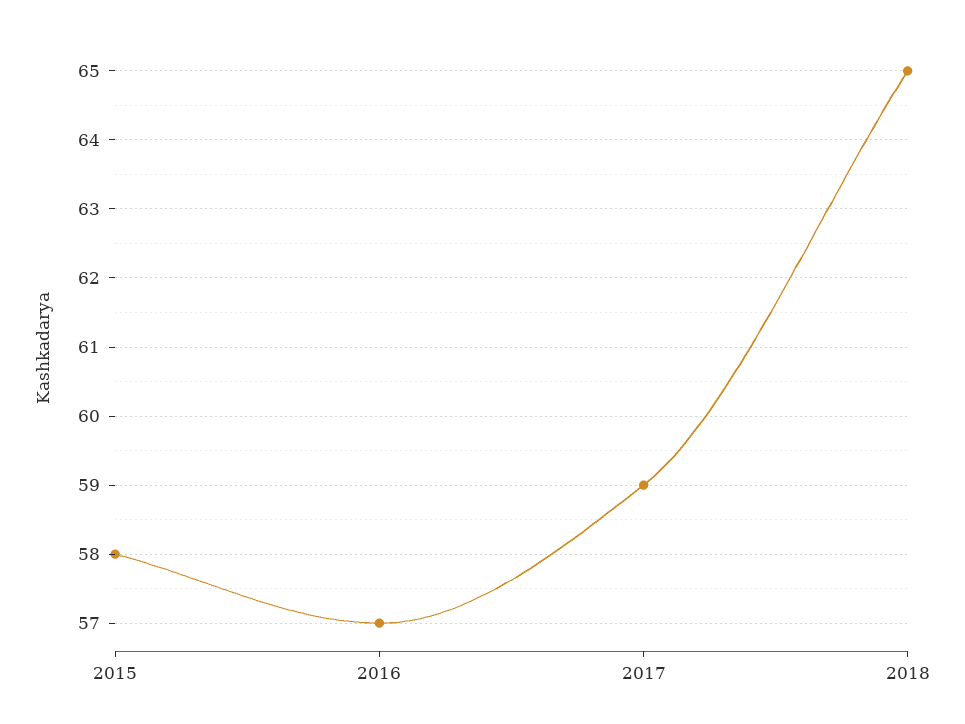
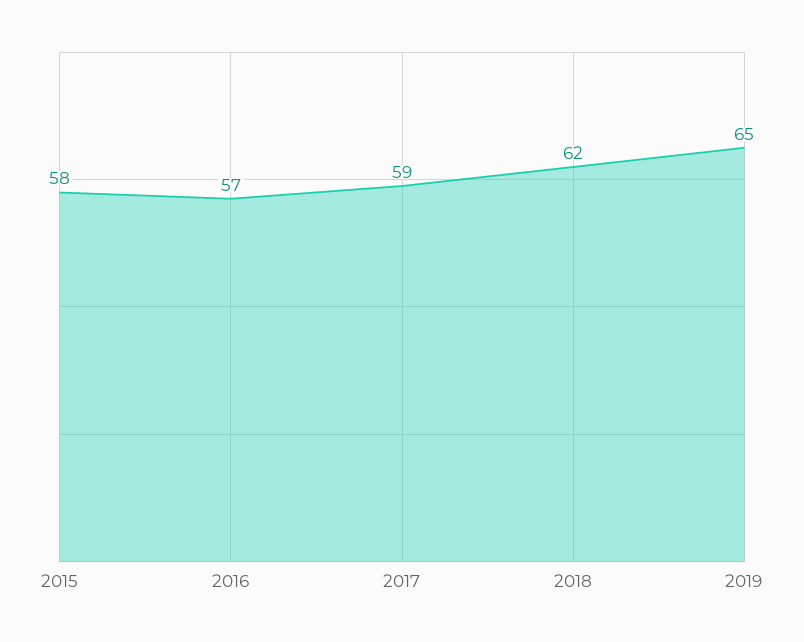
2018: 65 -> 62
2019: none -> 65

